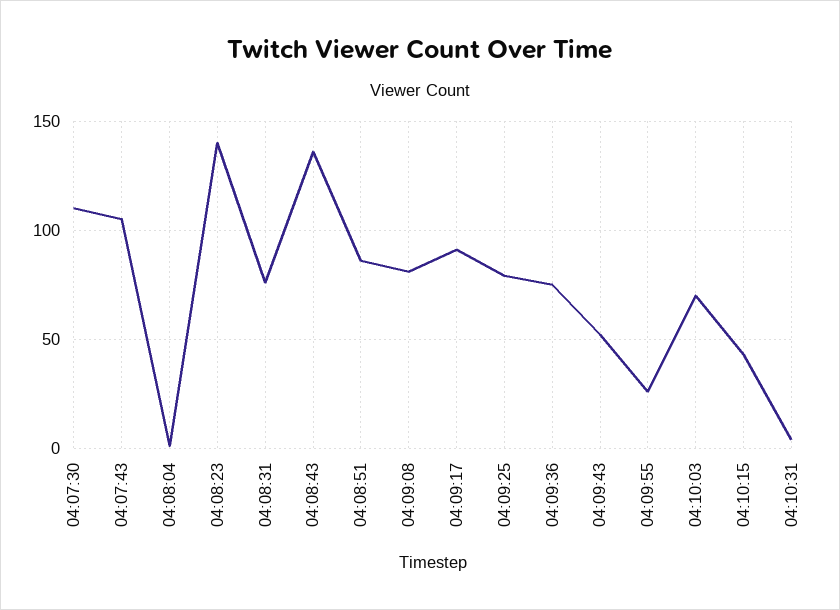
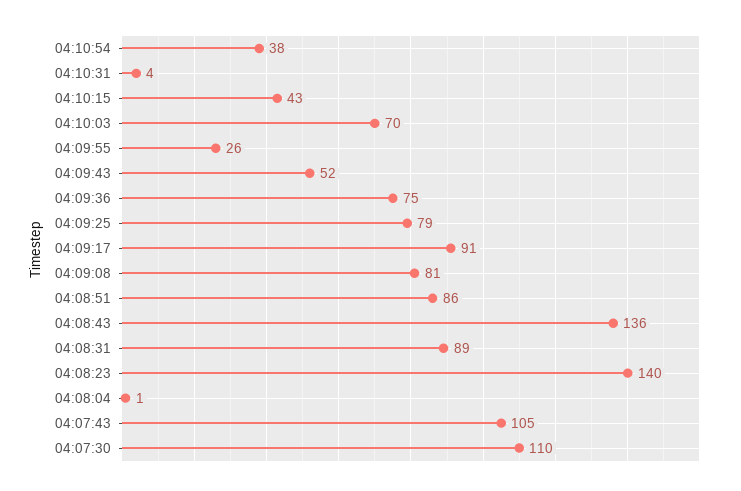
04:08:31: 75 -> 89
04:10:54: none -> 38

